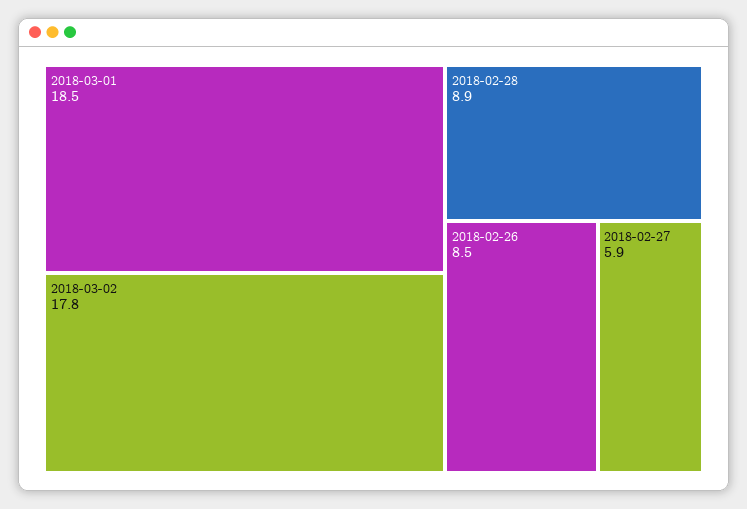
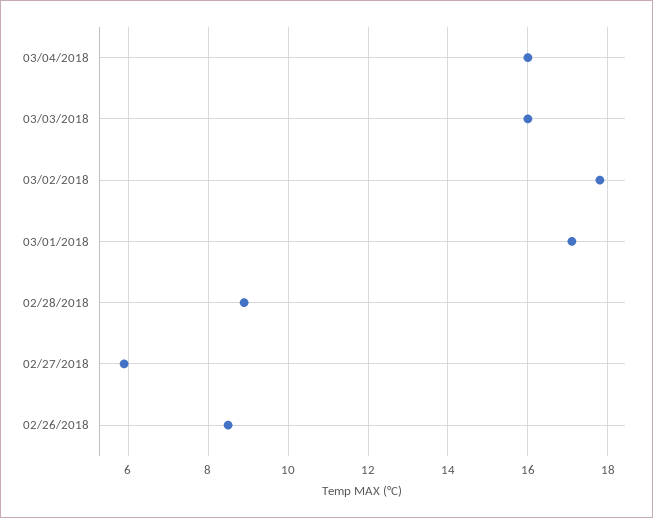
2018-03-01: 18.5 -> 17
03/04/2018: none -> 16
03/03/2018: none -> 16

